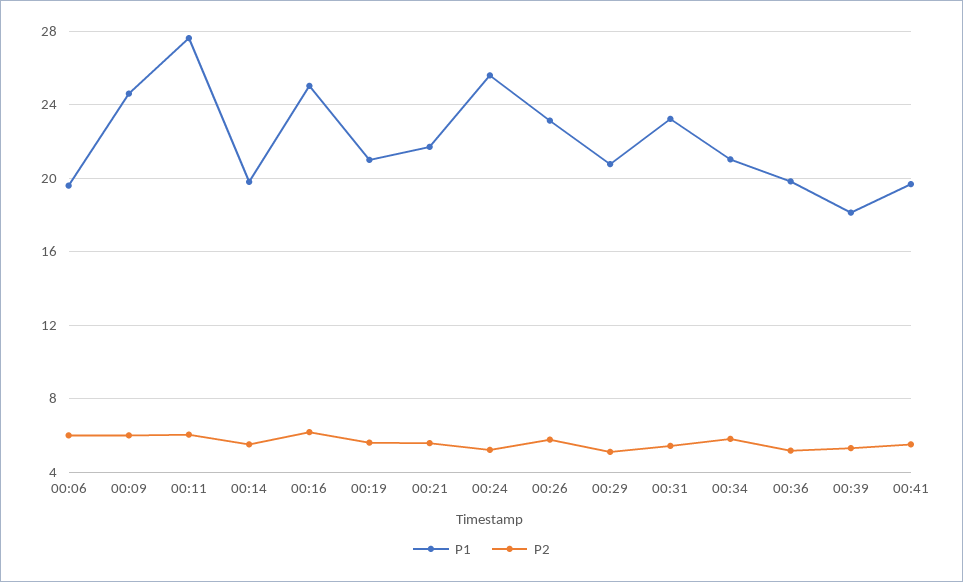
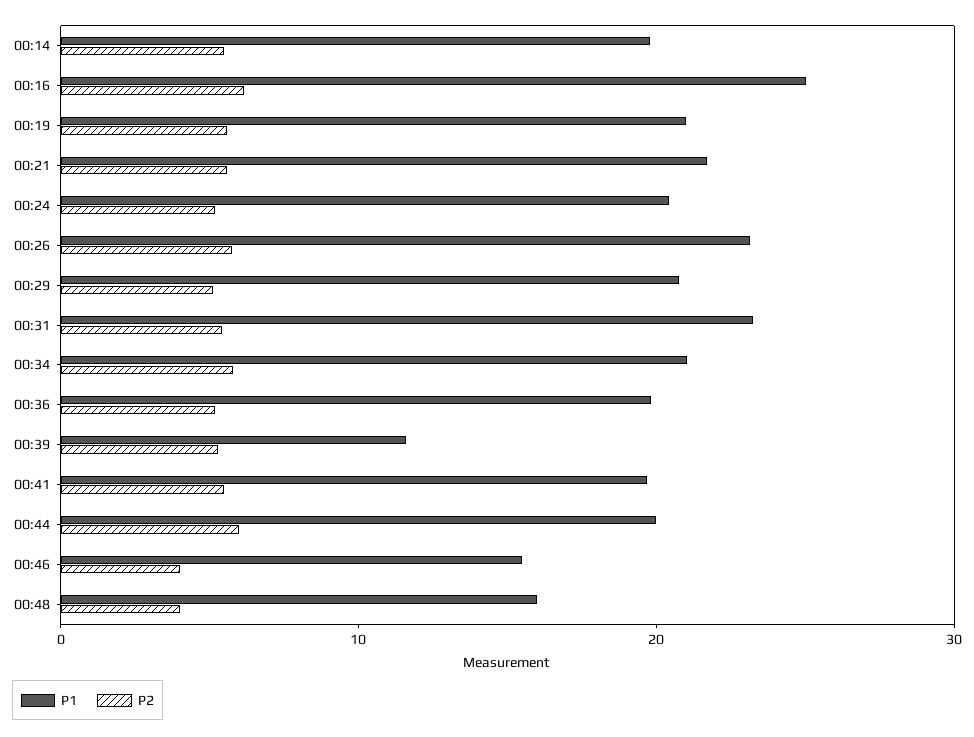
P1, 00:06: 19.5 -> none
P2, 00:06: 6 -> none
P1, 00:09: 24.5 -> none
P2, 00:09: 6 -> none
P1, 00:11: 27.5 -> none
P2, 00:11: 6 -> none
P1, 00:24: 25.5 -> 20
P1, 00:39: 18 -> 12
P1, 00:44: none -> 20
P2, 00:44: none -> 6
P1, 00:46: none -> 16
P2, 00:46: none -> 4
P1, 00:48: none -> 16
P2, 00:48: none -> 4

